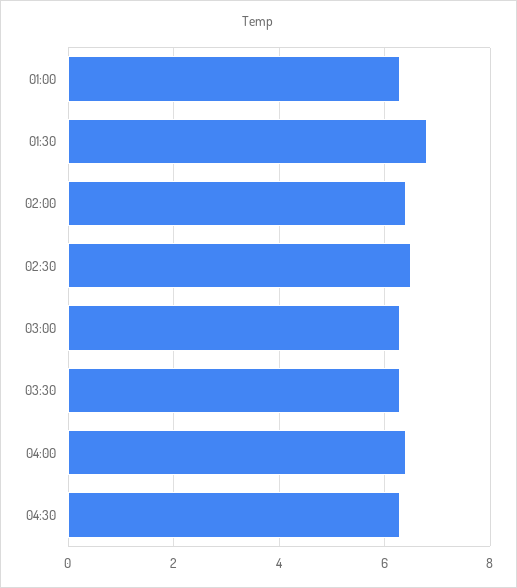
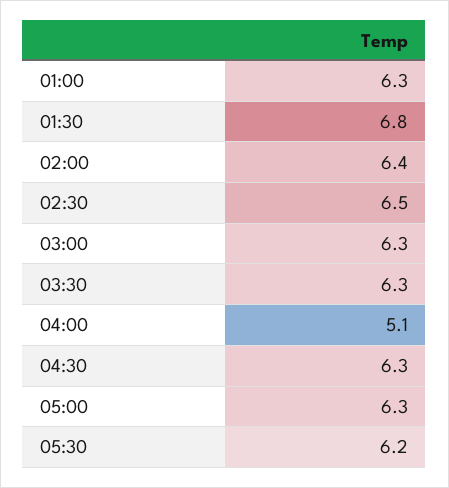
04:00: 6.5 -> 5.1
05:00: none -> 6.3
05:30: none -> 6.2

